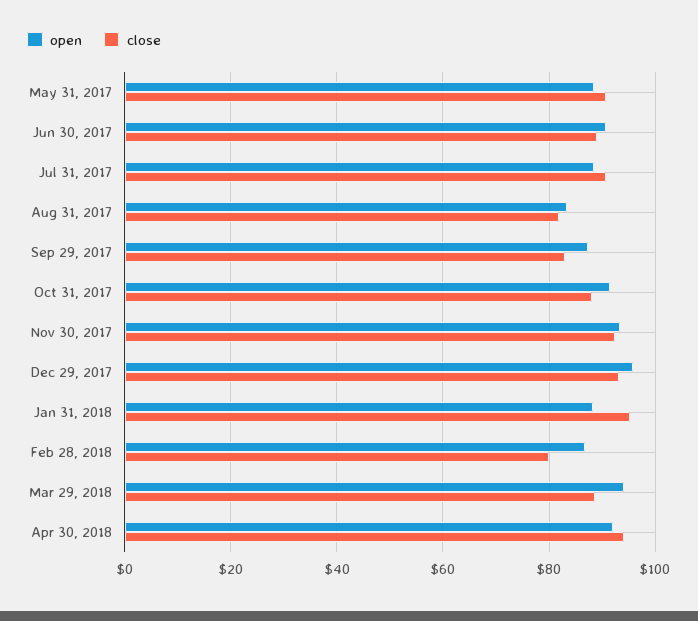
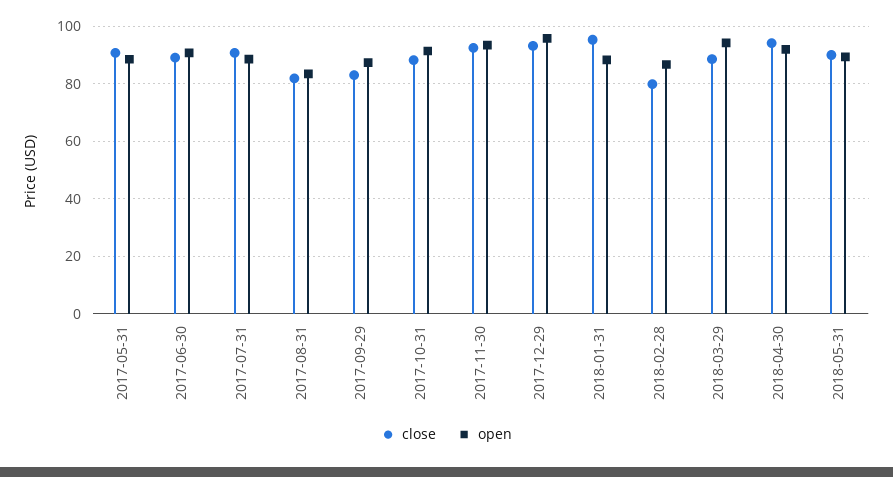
close, 2018-05-31: none -> 90
open, 2018-05-31: none -> 90

